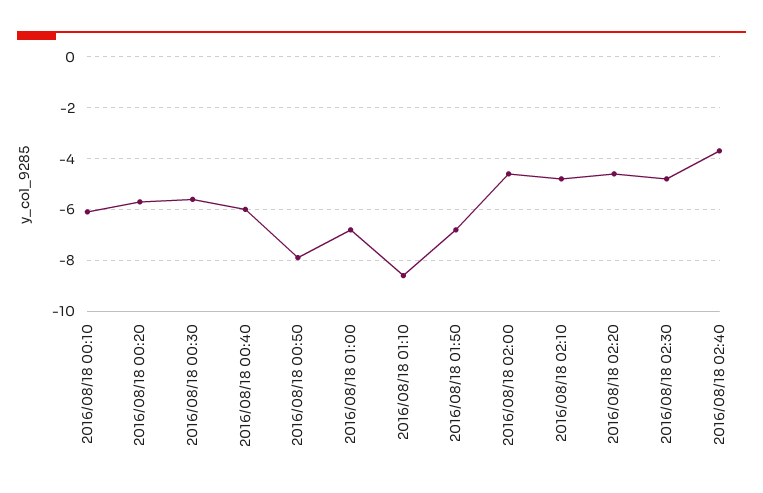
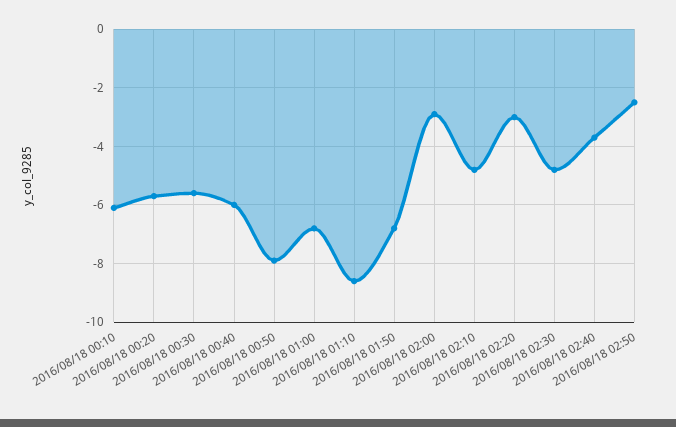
2016/08/18 02:00: -4.5 -> -3
2016/08/18 02:20: -4.5 -> -3
2016/08/18 02:50: none -> -2.5

